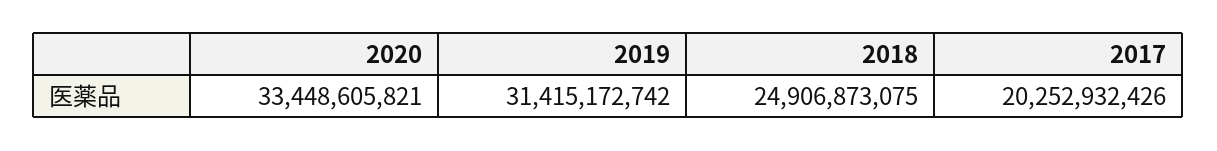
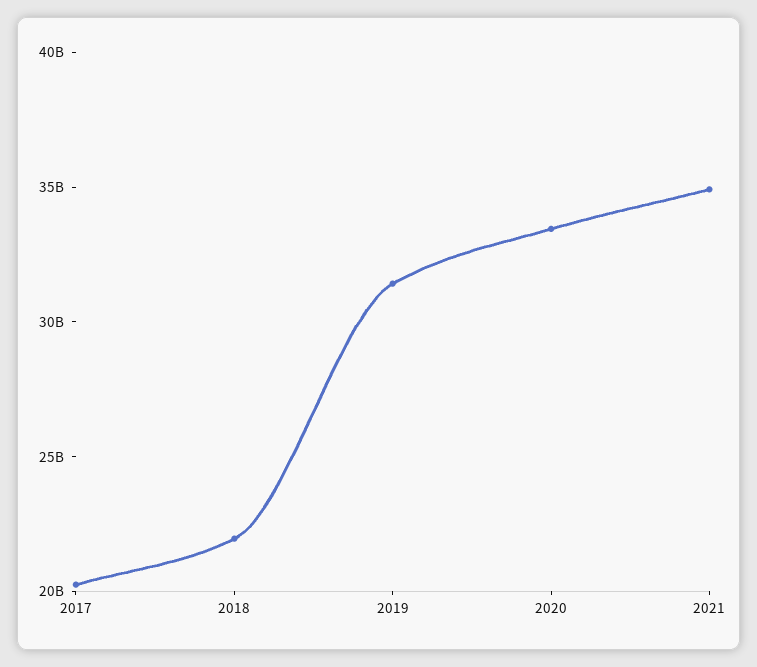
2018: 24906873075 -> 22000000000
2021: none -> 35000000000

